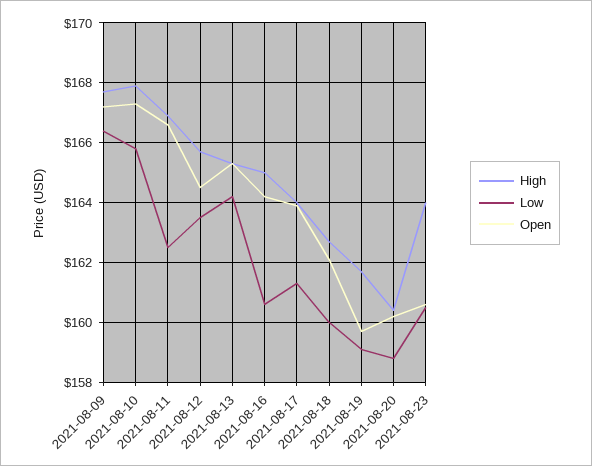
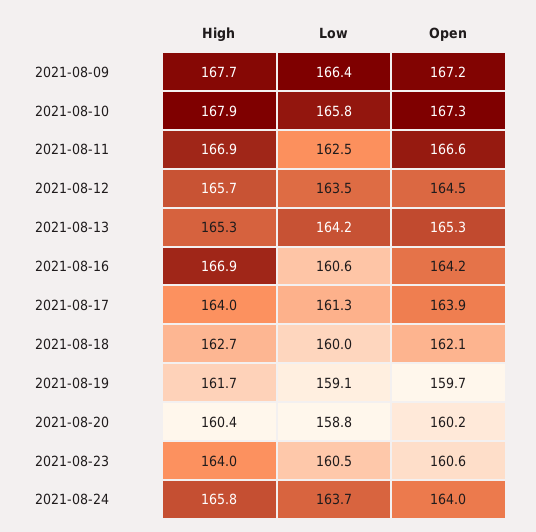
High, 2021-08-16: 165 -> 166.9
High, 2021-08-24: none -> 165.8
Low, 2021-08-24: none -> 163.7
Open, 2021-08-24: none -> 164

